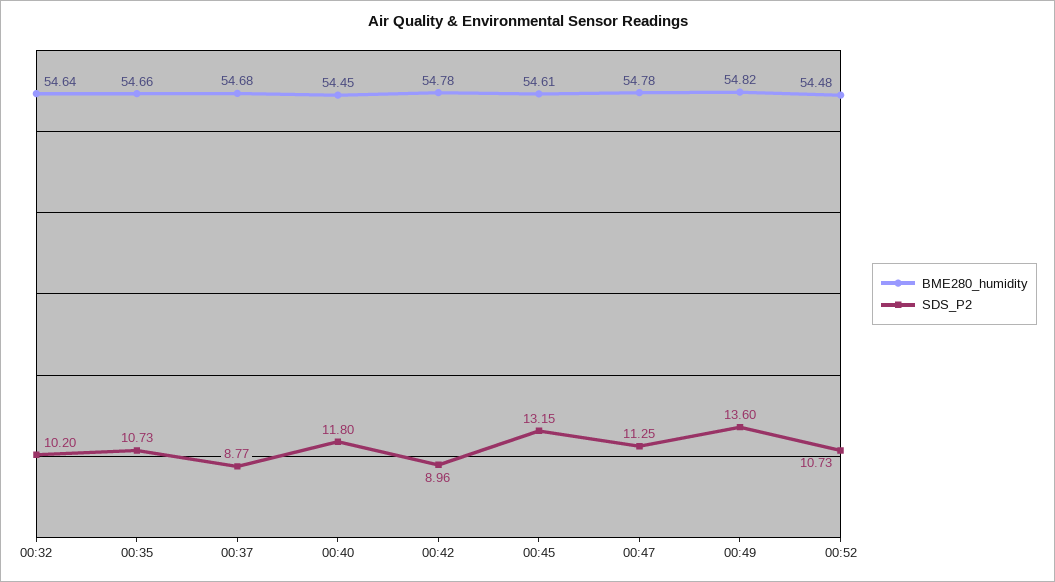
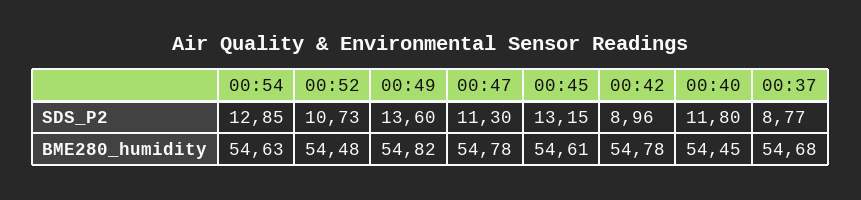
BME280_humidity, 00:32: 54.64 -> none
SDS_P2, 00:32: 10.2 -> none
BME280_humidity, 00:35: 54.66 -> none
SDS_P2, 00:35: 10.73 -> none
SDS_P2, 00:47: 11.25 -> 11.3
SDS_P2, 00:54: none -> 12.85
BME280_humidity, 00:54: none -> 54.63

